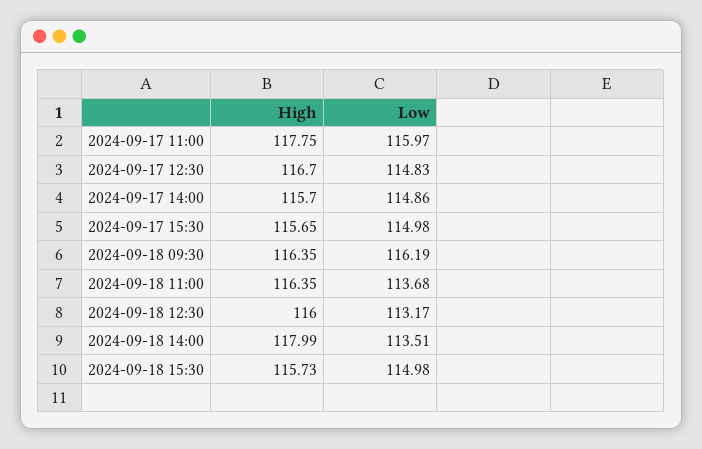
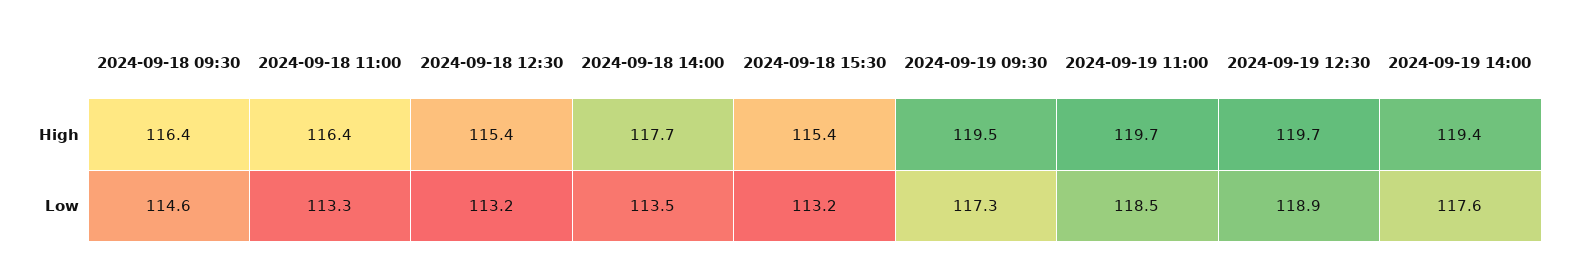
High, 2024-09-17 11:00: 117.75 -> none
Low, 2024-09-17 11:00: 115.97 -> none
High, 2024-09-17 12:30: 116.7 -> none
Low, 2024-09-17 12:30: 114.83 -> none
High, 2024-09-17 14:00: 115.7 -> none
Low, 2024-09-17 14:00: 114.86 -> none
High, 2024-09-17 15:30: 115.65 -> none
Low, 2024-09-17 15:30: 114.98 -> none
Low, 2024-09-18 09:30: 116.19 -> 114.6
Low, 2024-09-18 11:00: 113.68 -> 113.3
High, 2024-09-18 12:30: 116 -> 115.4
High, 2024-09-18 14:00: 117.99 -> 117.7
High, 2024-09-18 15:30: 115.73 -> 115.4
Low, 2024-09-18 15:30: 114.98 -> 113.2
High, 2024-09-19 09:30: none -> 119.5
High, 2024-09-19 11:00: none -> 119.7
High, 2024-09-19 12:30: none -> 119.7
High, 2024-09-19 14:00: none -> 119.4
Low, 2024-09-19 09:30: none -> 117.3
Low, 2024-09-19 11:00: none -> 118.5
Low, 2024-09-19 12:30: none -> 118.9
Low, 2024-09-19 14:00: none -> 117.6

